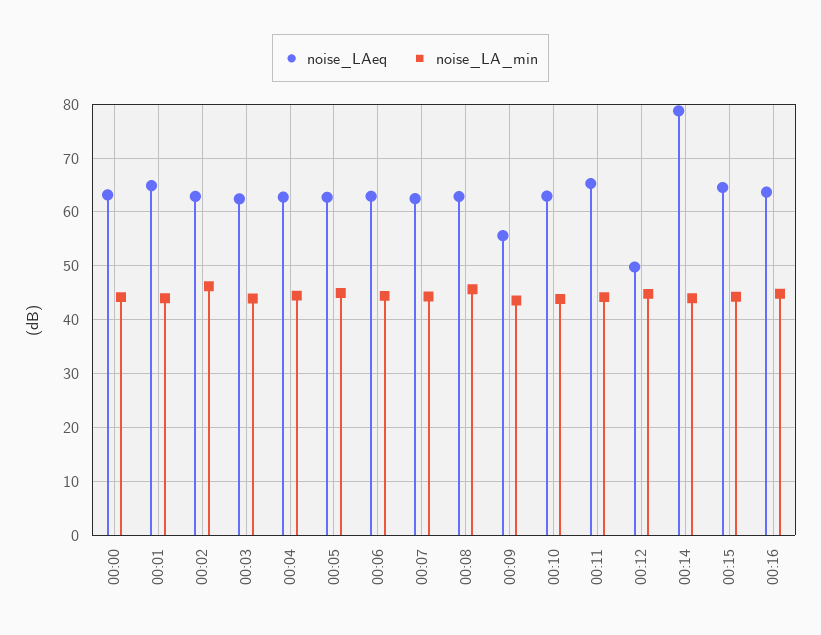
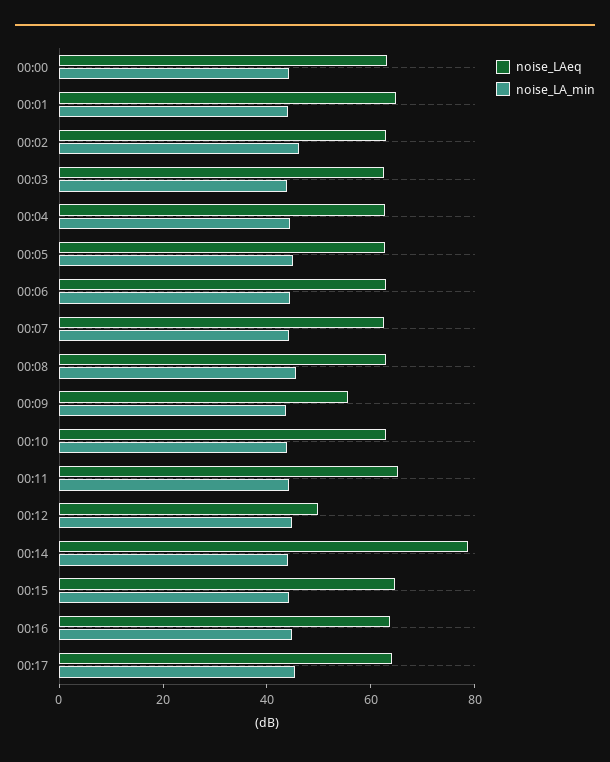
noise_LAeq, 00:17: none -> 65
noise_LA_min, 00:17: none -> 45

